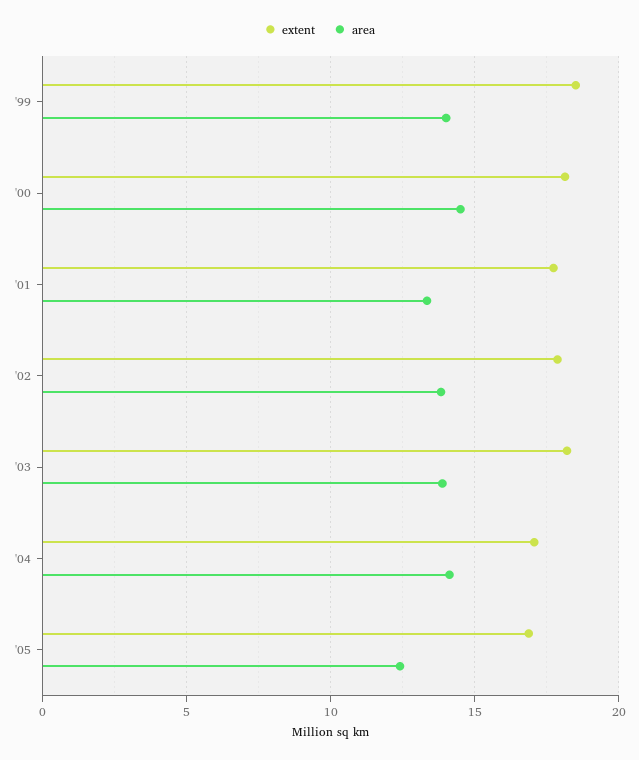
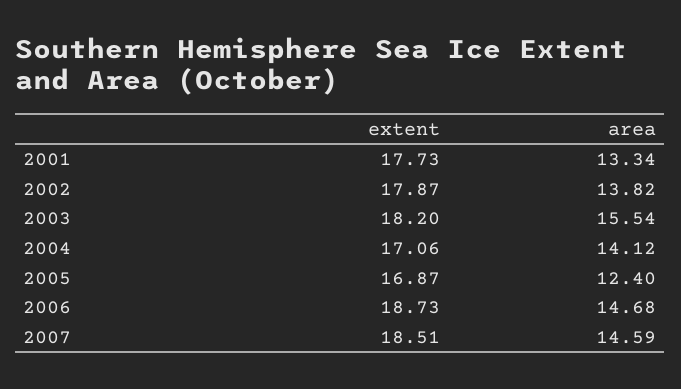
extent, '99: 18.5 -> none
area, '99: 14 -> none
extent, '00: 18 -> none
area, '00: 14.5 -> none
area, '03: 14 -> 15.54
extent, 2006: none -> 18.73
area, 2006: none -> 14.68
extent, 2007: none -> 18.51
area, 2007: none -> 14.59

